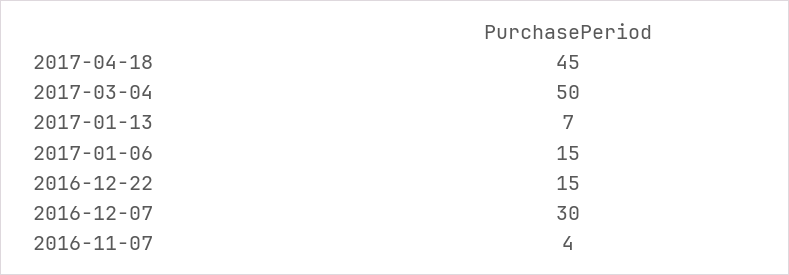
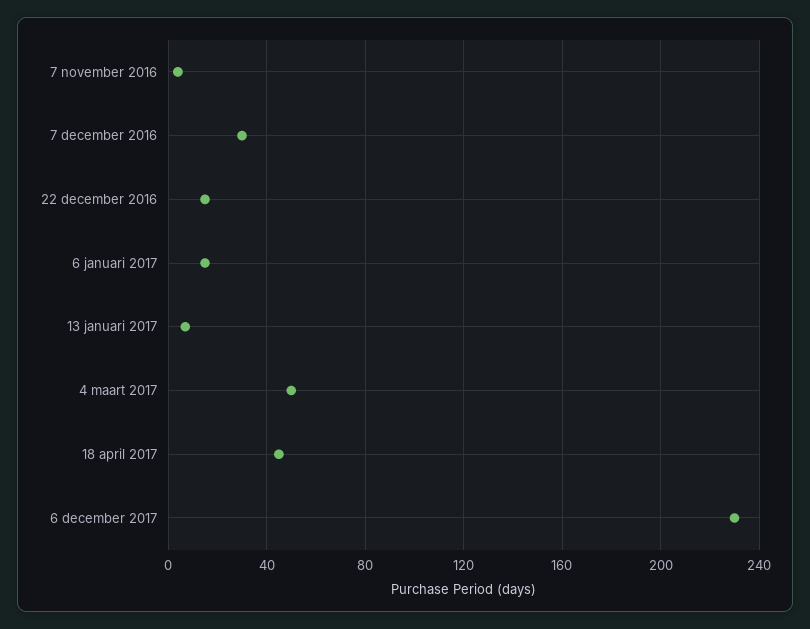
6 december 2017: none -> 230

